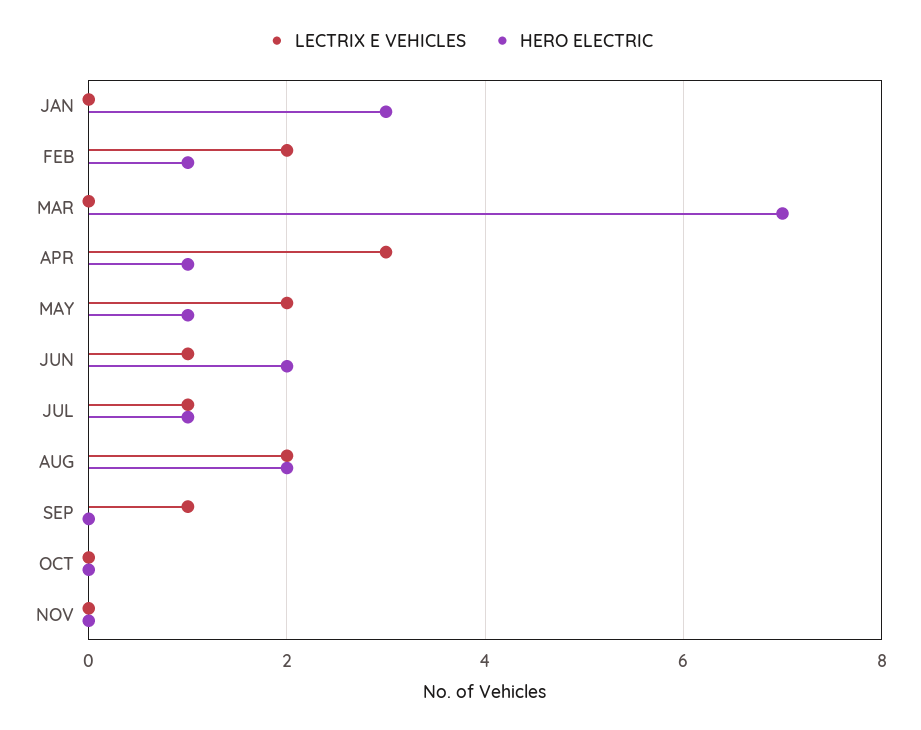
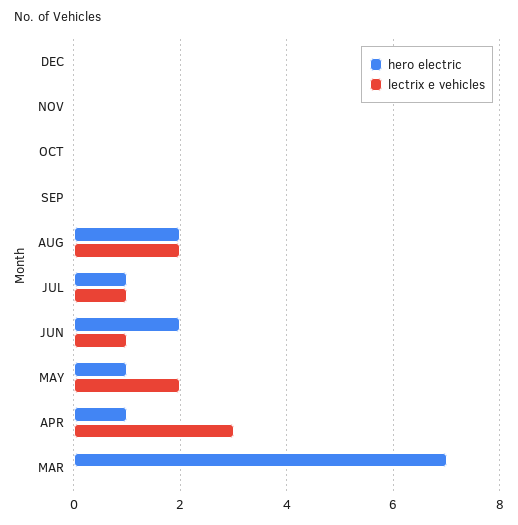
LECTRIX E VEHICLES, JAN: 0 -> none
HERO ELECTRIC, JAN: 3 -> none
LECTRIX E VEHICLES, FEB: 2 -> none
HERO ELECTRIC, FEB: 1 -> none
LECTRIX E VEHICLES, SEP: 1 -> 0
HERO ELECTRIC, DEC: none -> 0
LECTRIX E VEHICLES, DEC: none -> 0

